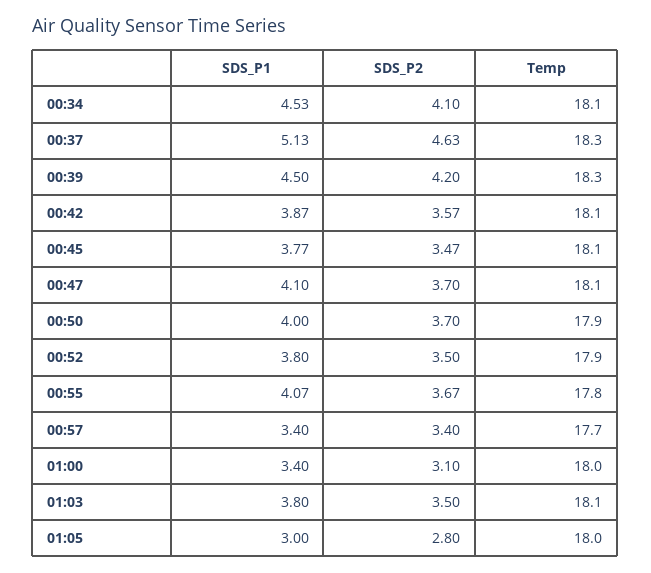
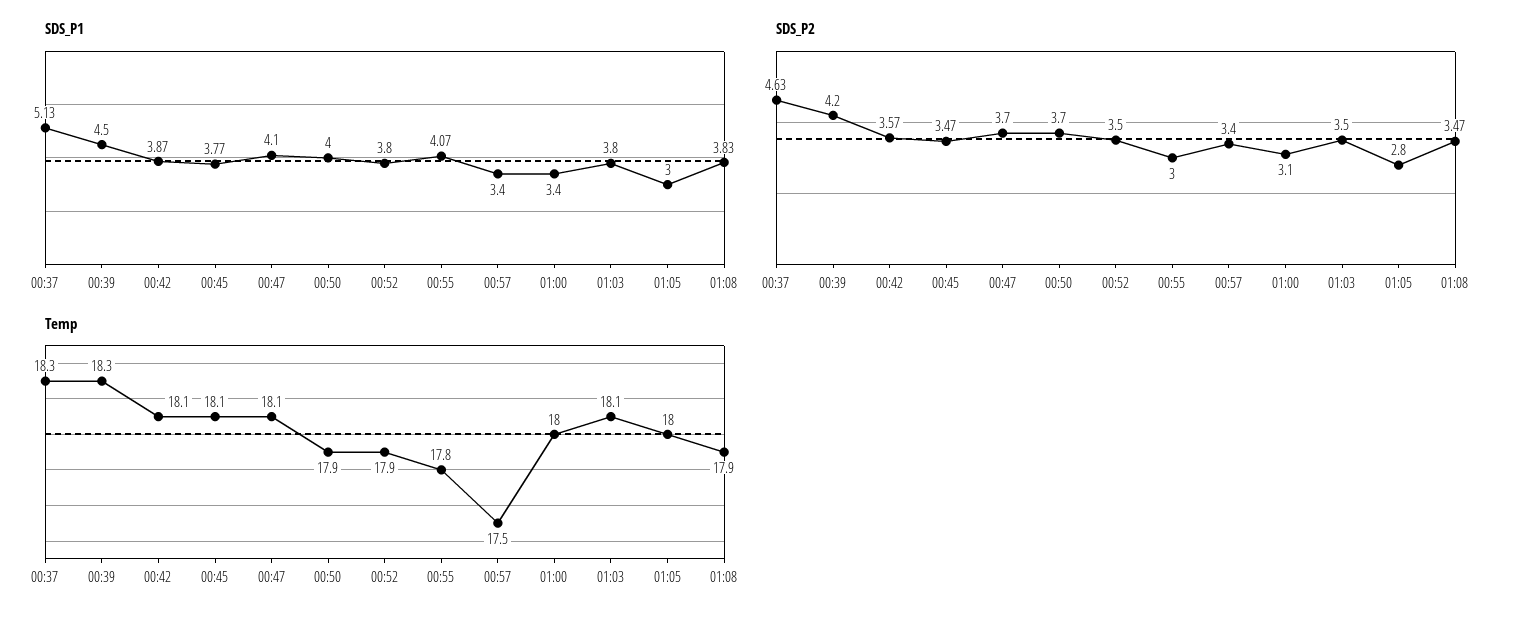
SDS_P1, 00:34: 4.53 -> none
SDS_P2, 00:34: 4.1 -> none
Temp, 00:34: 18.1 -> none
SDS_P2, 00:55: 3.67 -> 3
Temp, 00:57: 17.7 -> 17.5
SDS_P1, 01:08: none -> 3.83
SDS_P2, 01:08: none -> 3.47
Temp, 01:08: none -> 17.9

